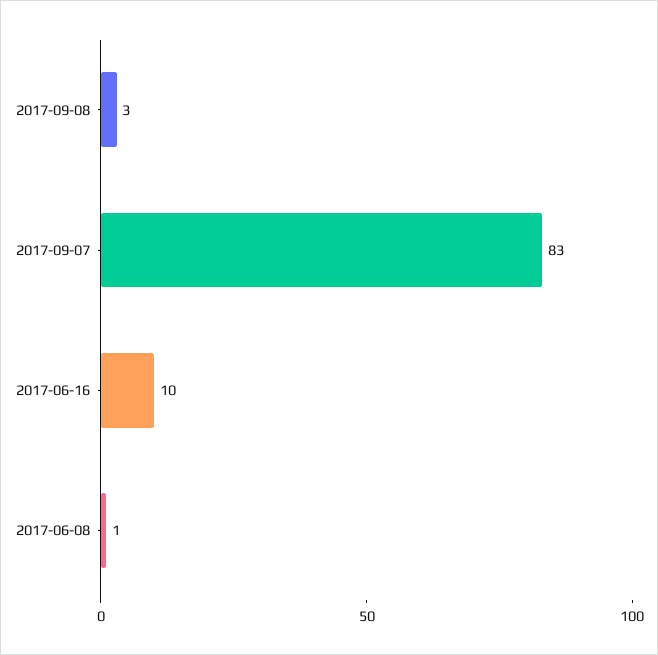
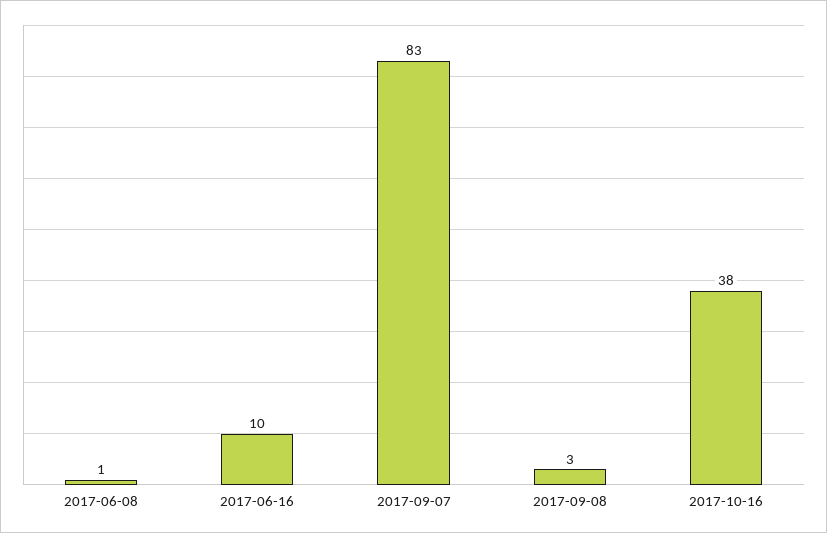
2017-10-16: none -> 38

